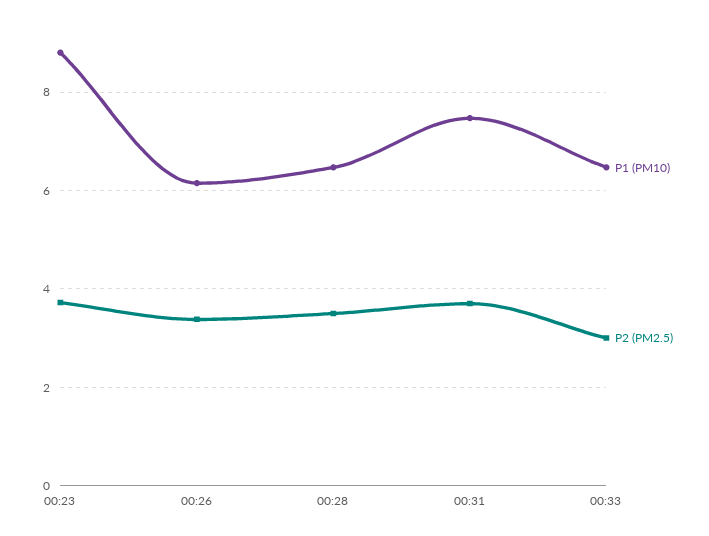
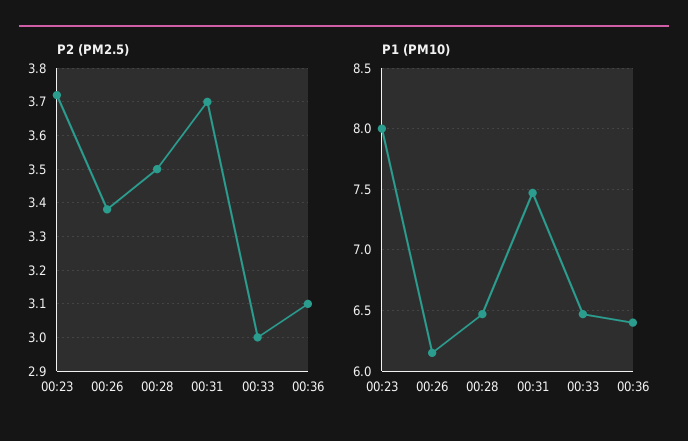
P1 (PM10), 00:23: 8.8 -> 8
P2 (PM2.5), 00:36: none -> 3.1
P1 (PM10), 00:36: none -> 6.4

